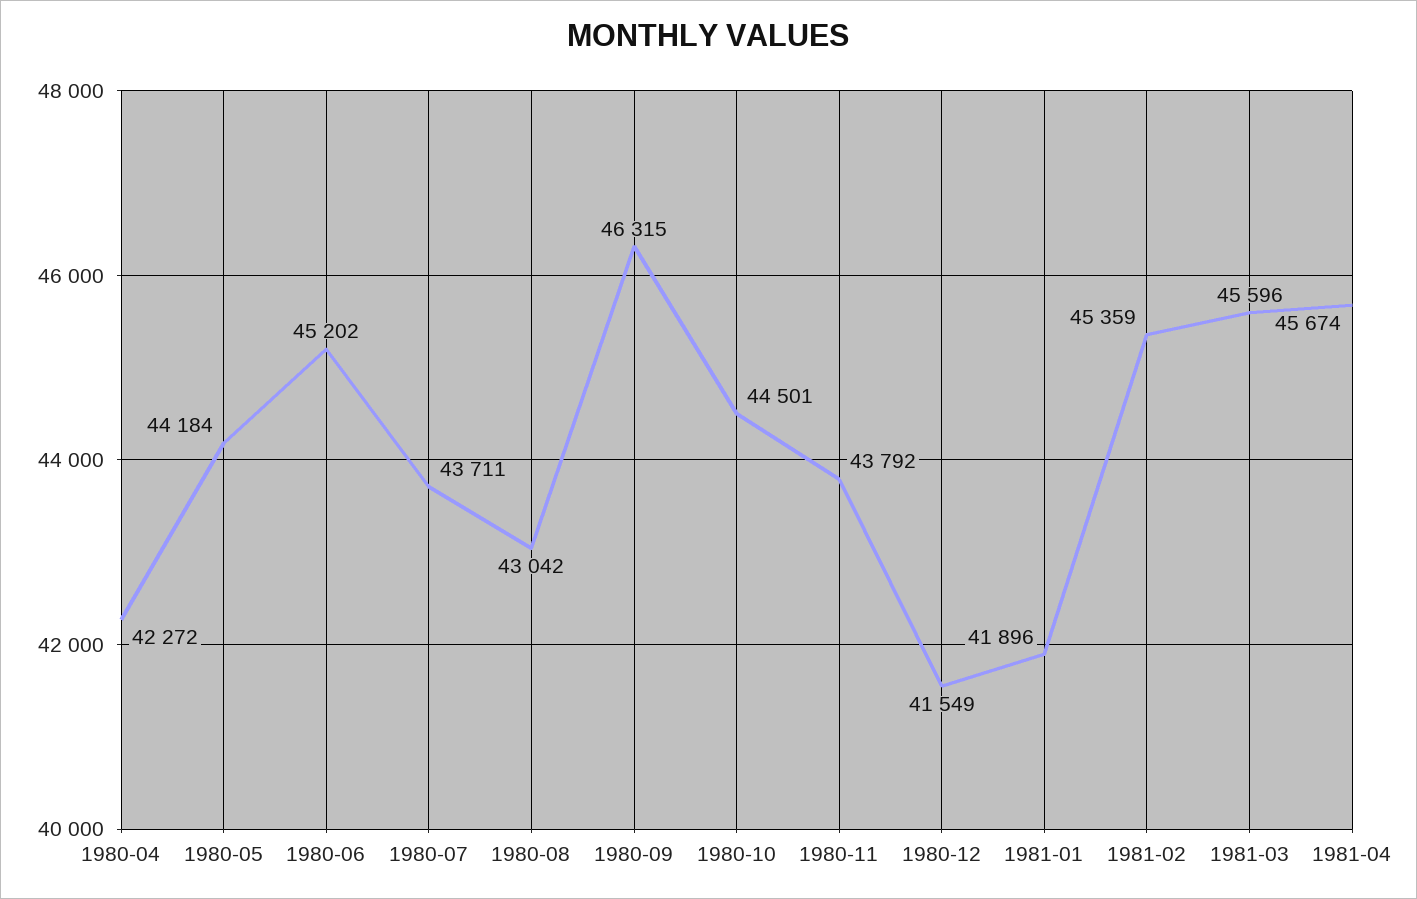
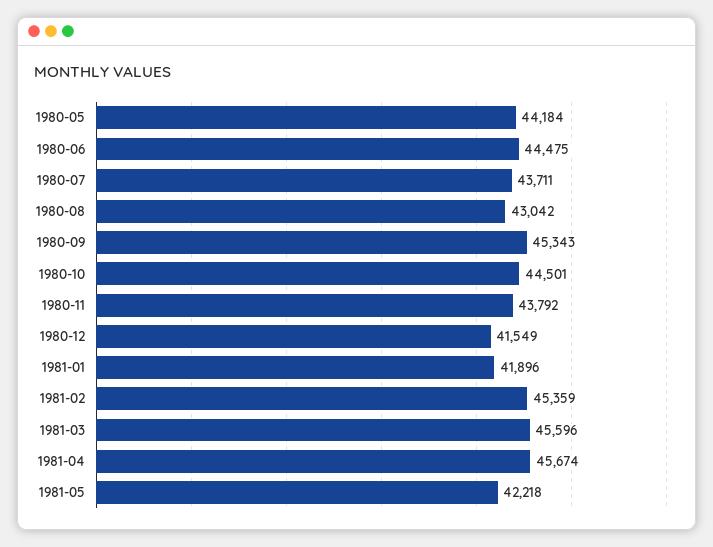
1980-04: 42272 -> none
1980-06: 45202 -> 44475
1980-09: 46315 -> 45343
1981-05: none -> 42218

